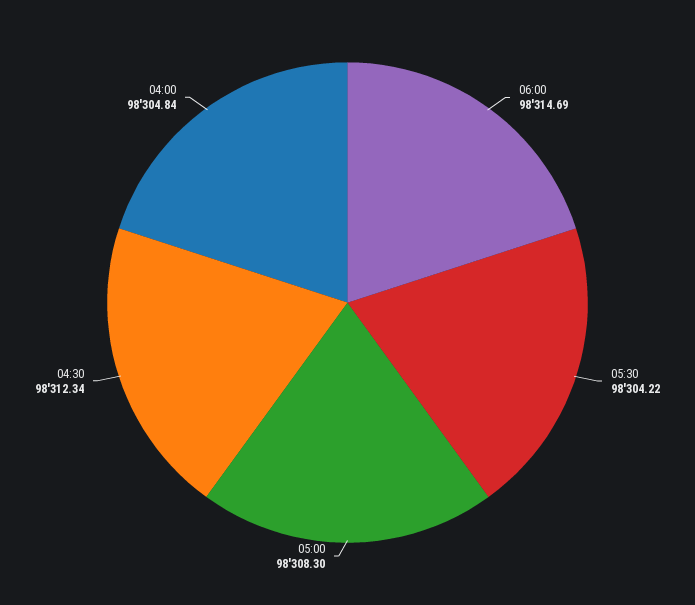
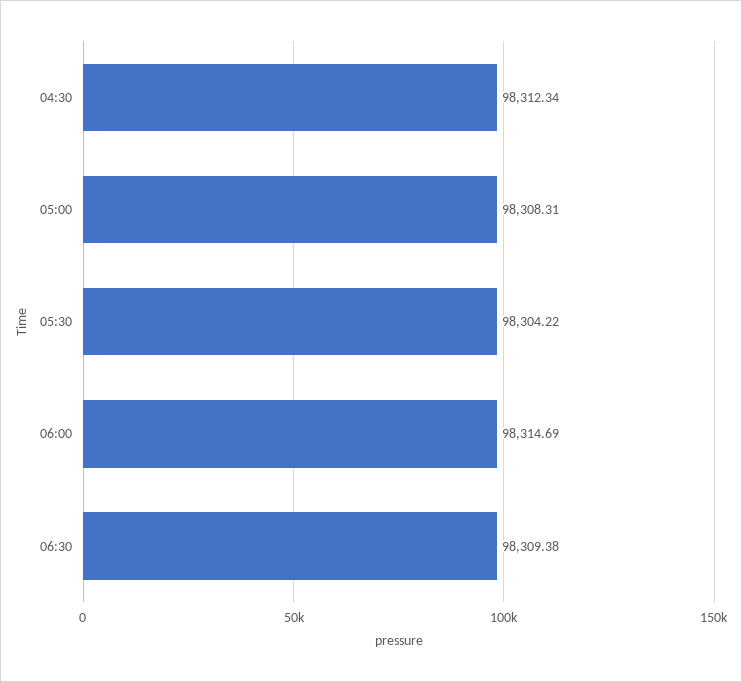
05:00: 98308.3 -> 98308.31
04:00: 98304.84 -> none
06:30: none -> 98309.38

